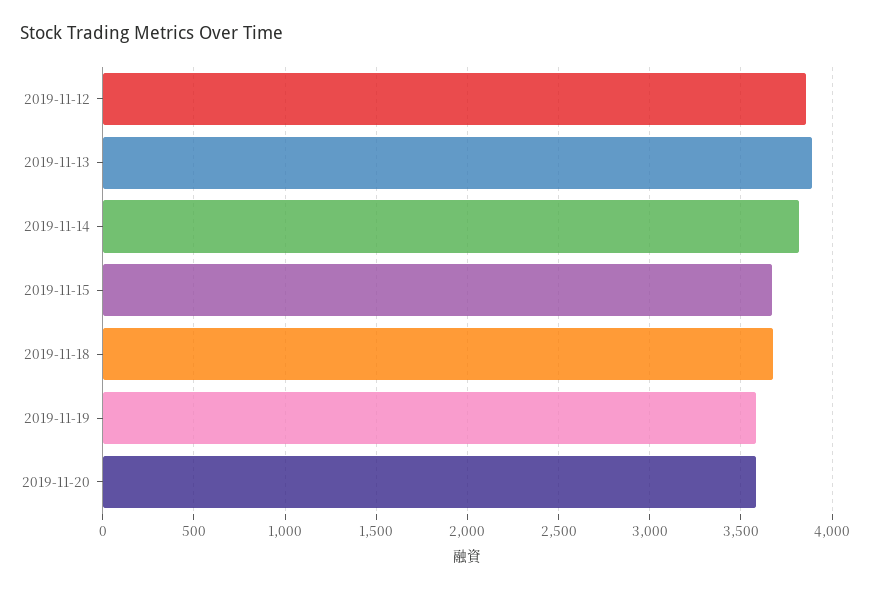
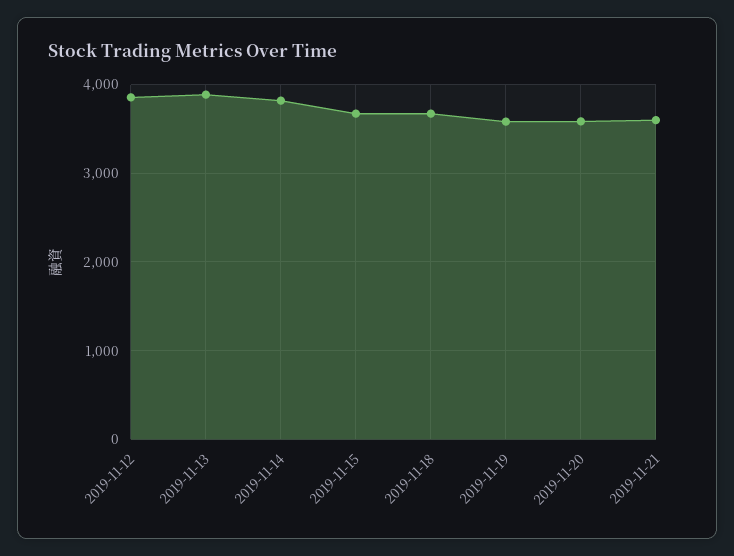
2019-11-21: none -> 3600

